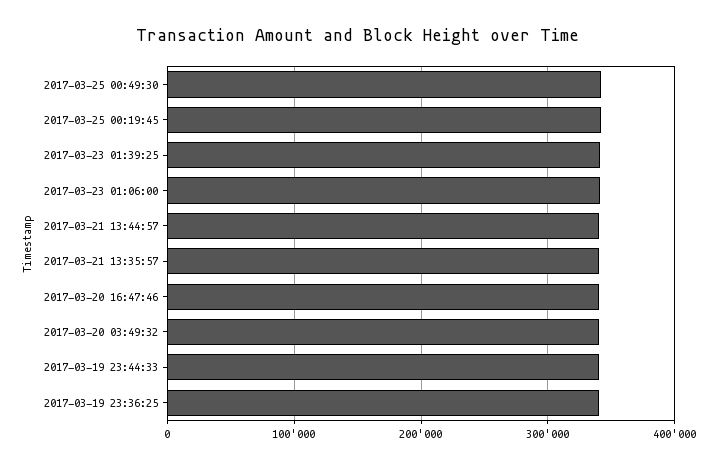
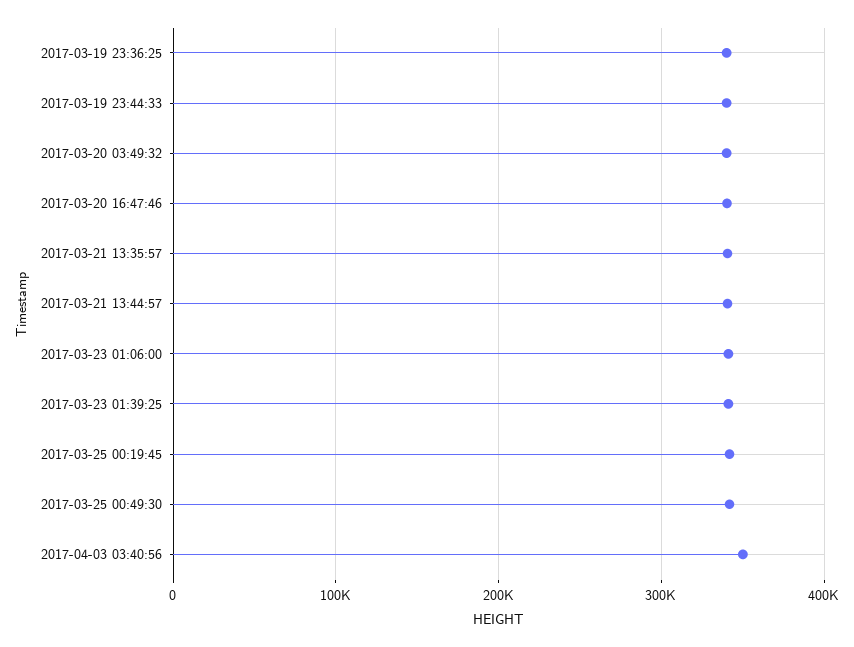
2017-04-03 03:40:56: none -> 350000

